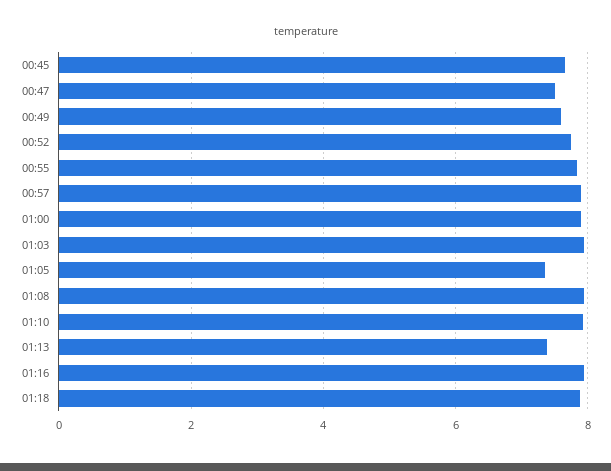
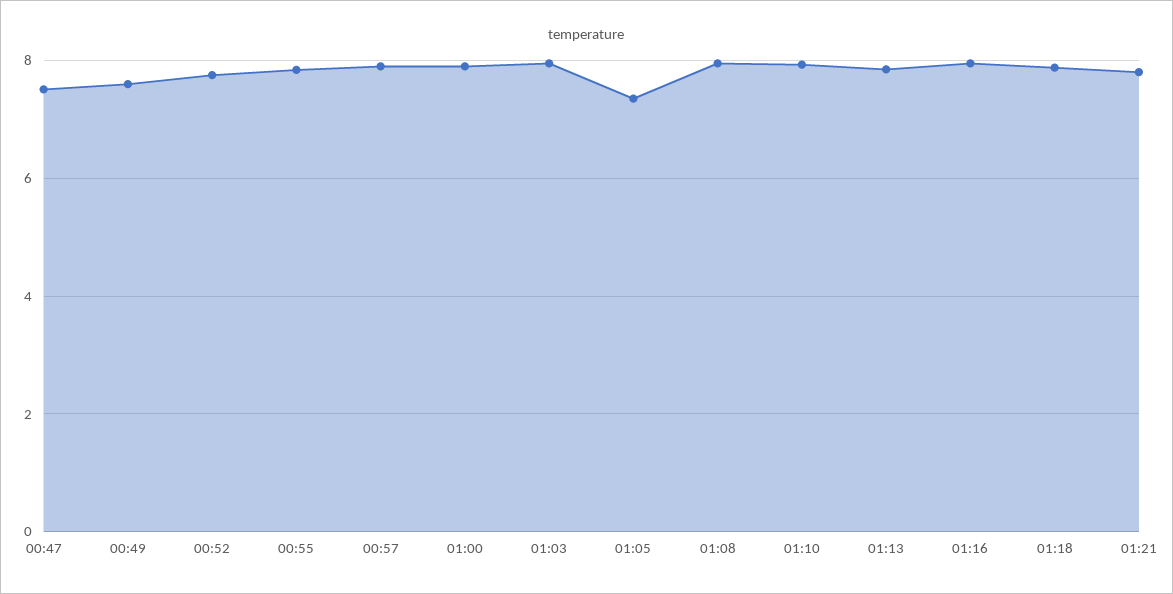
00:45: 7.6 -> none
01:13: 7.4 -> 7.8
01:21: none -> 7.8

